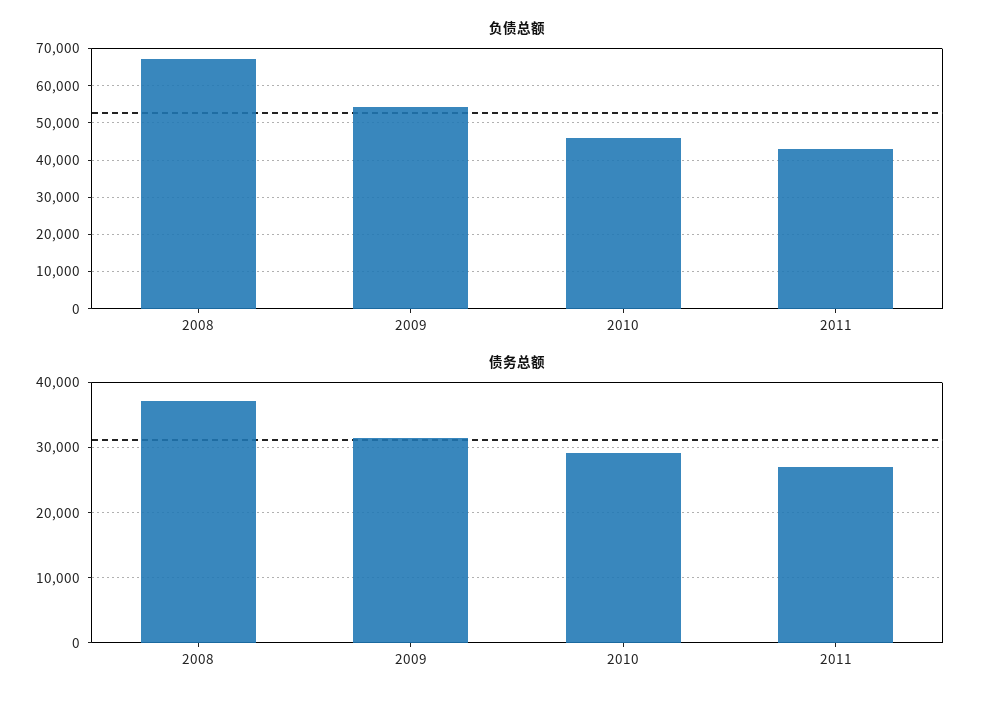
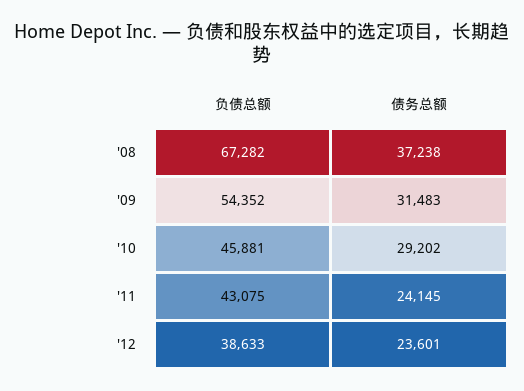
债务总额, 2011: 27000 -> 24145
负债总额, '12: none -> 38633
债务总额, '12: none -> 23601

